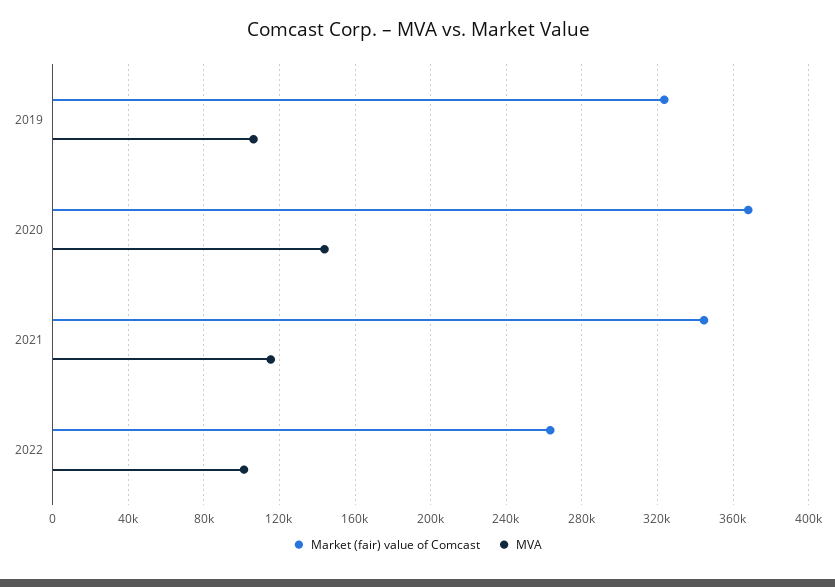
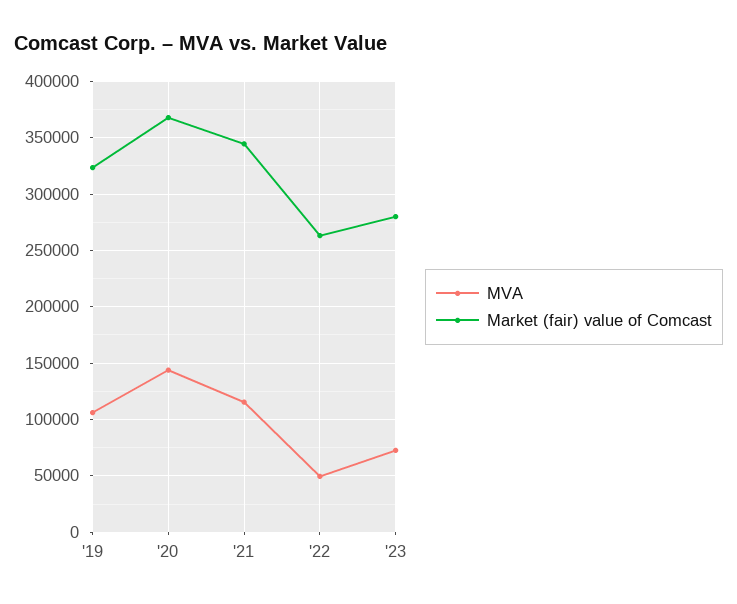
MVA, 2022: 100000 -> 50000
MVA, '23: none -> 70000
Market (fair) value of Comcast, '23: none -> 280000

